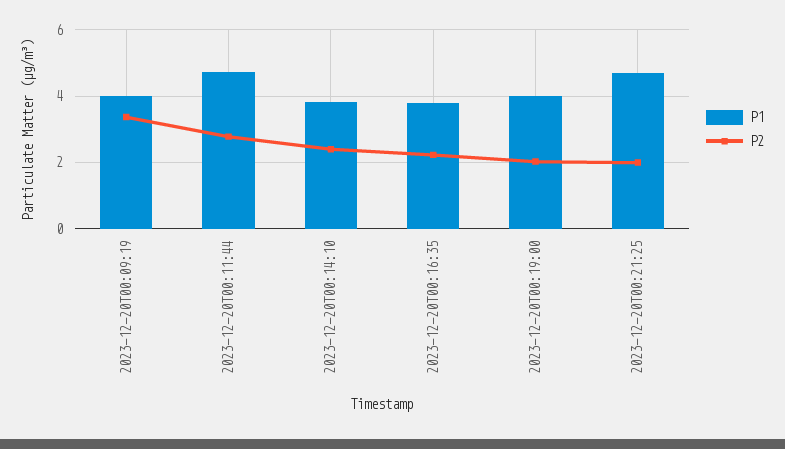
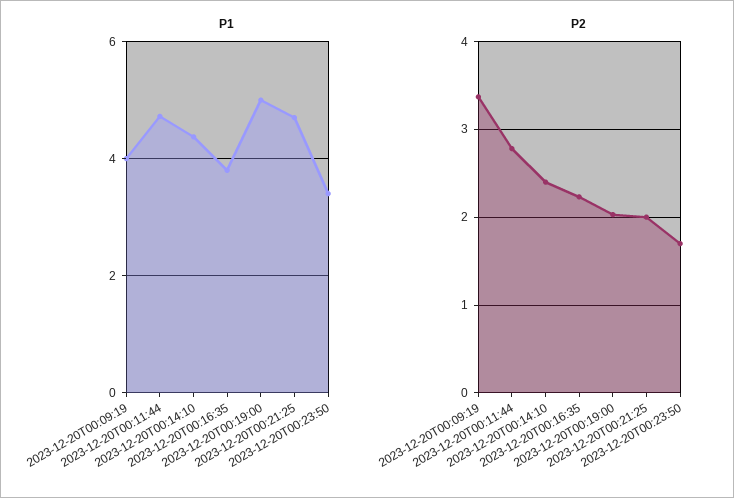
P1, 2023-12-20T00:14:10: 3.8 -> 4.4
P1, 2023-12-20T00:19:00: 4 -> 5
P1, 2023-12-20T00:23:50: none -> 3.4
P2, 2023-12-20T00:23:50: none -> 1.7

